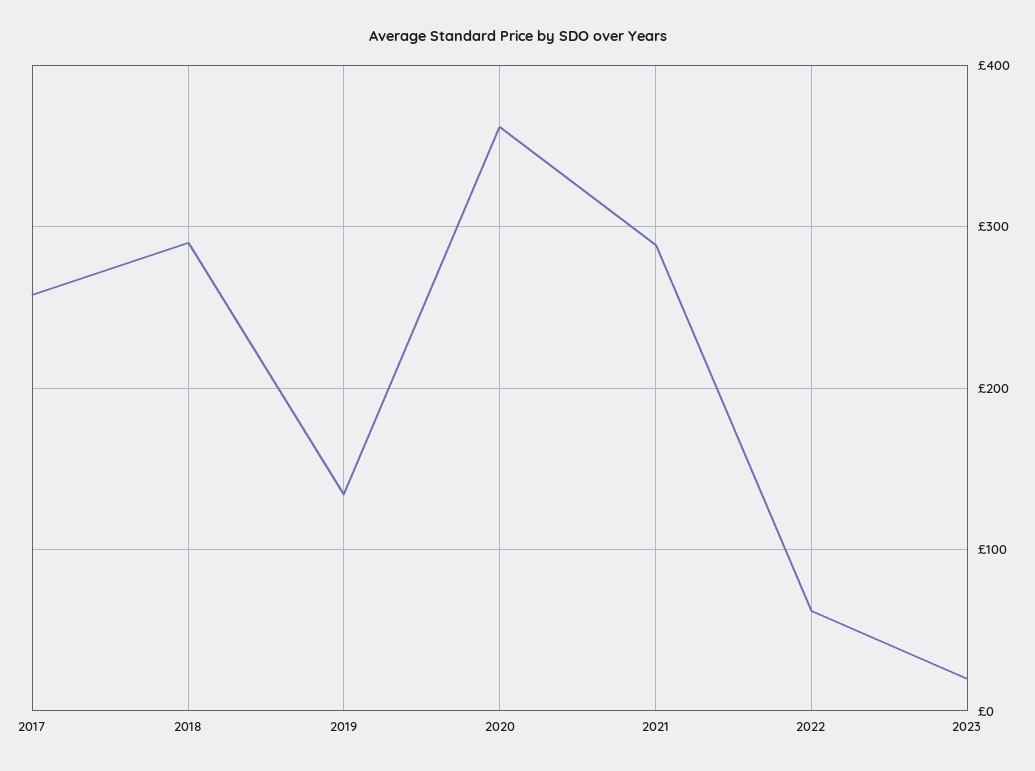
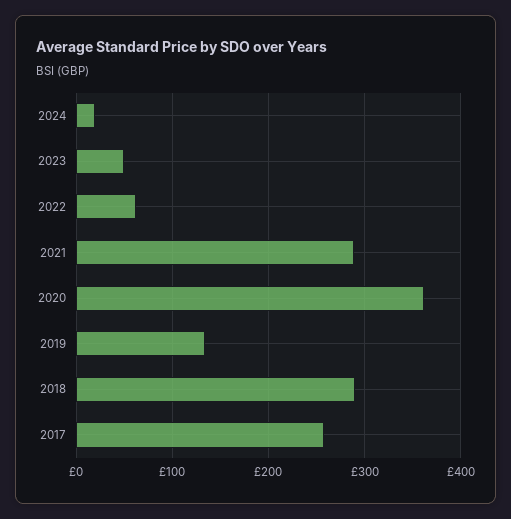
2023: 20 -> 50
2024: none -> 20

